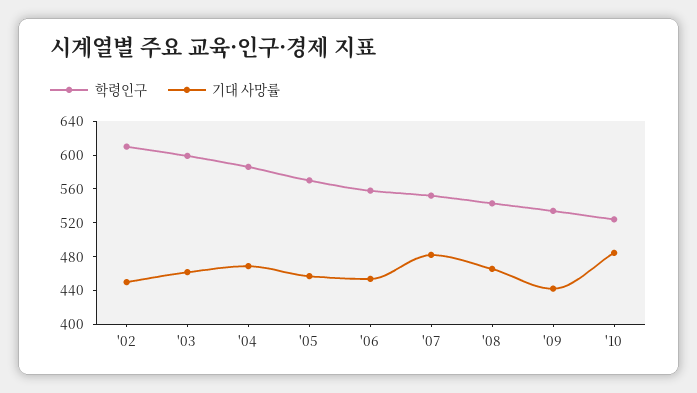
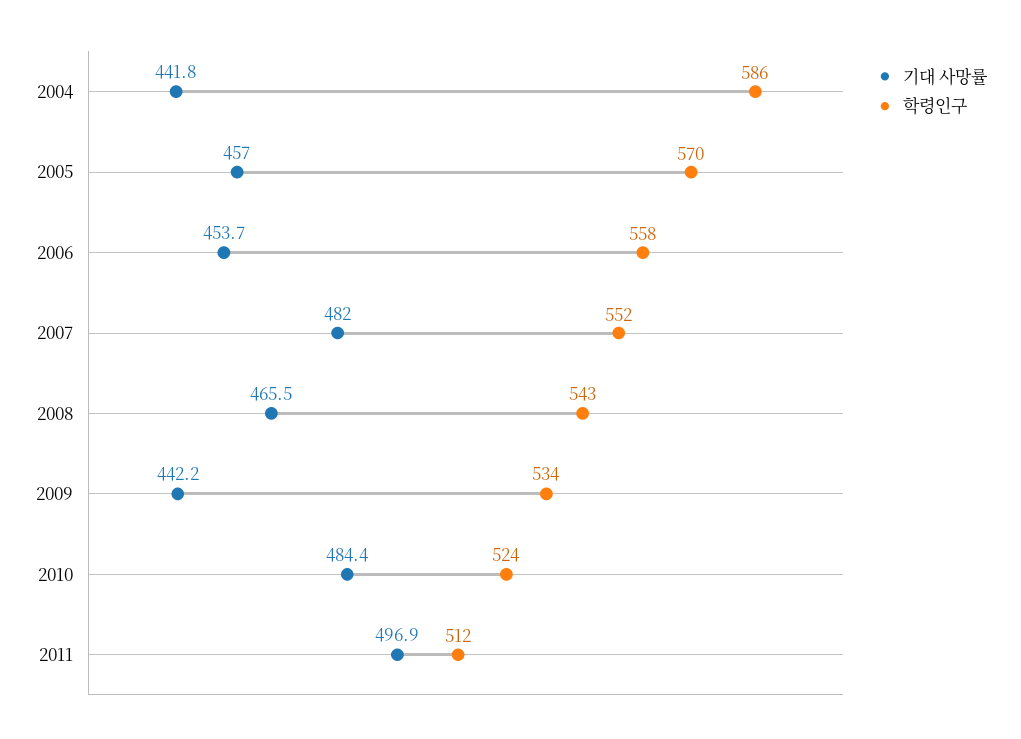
학령인구, '02: 610 -> none
기대 사망률, '02: 450 -> none
학령인구, '03: 600 -> none
기대 사망률, '03: 460 -> none
기대 사망률, '04: 470 -> 441.8
기대 사망률, 2011: none -> 496.9
학령인구, 2011: none -> 512

